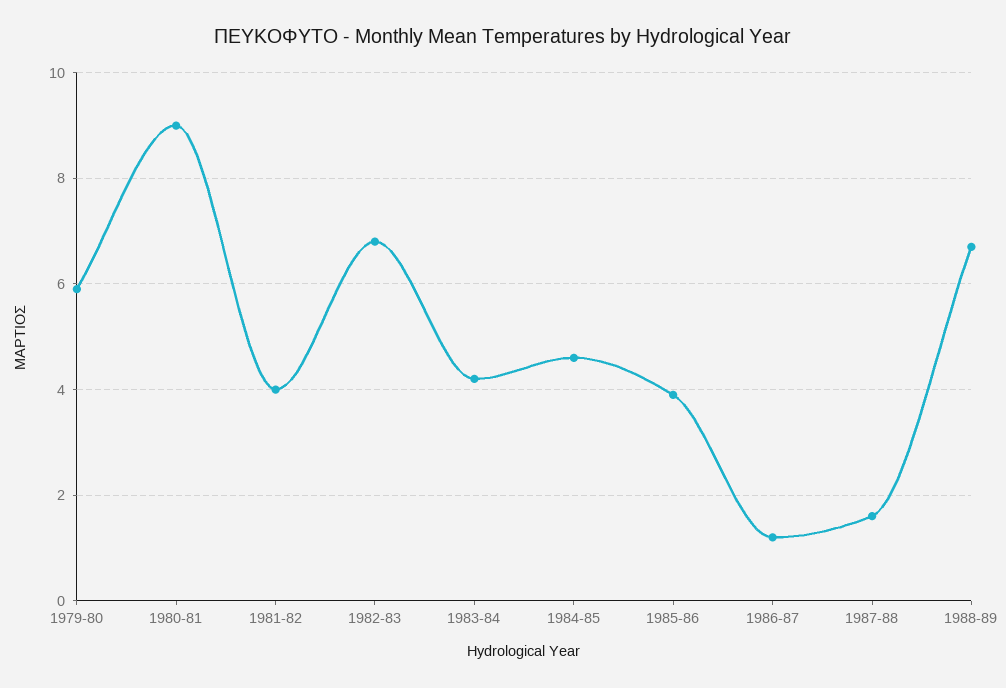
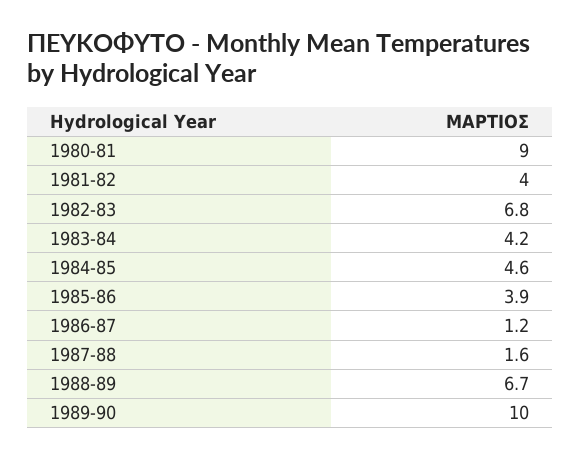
1979-80: 6 -> none
1989-90: none -> 10

